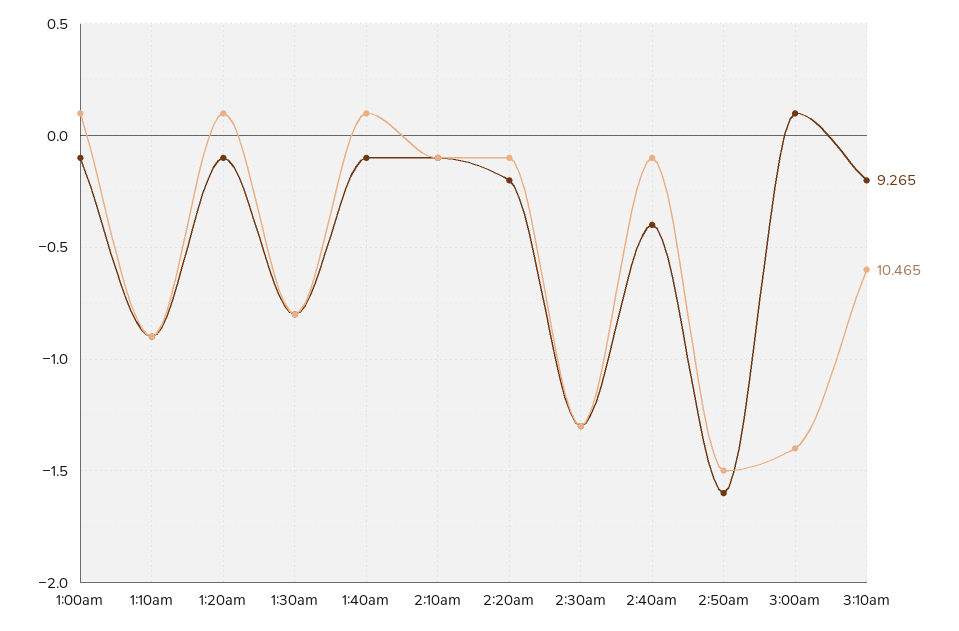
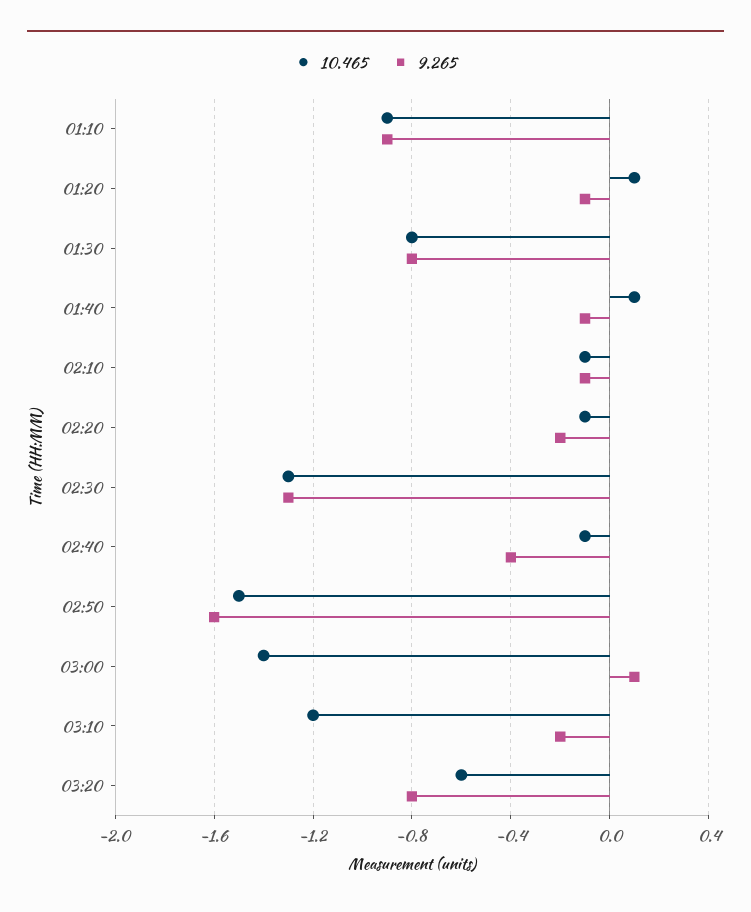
9.265, 1:00am: -0.1 -> none
10.465, 1:00am: 0.1 -> none
10.465, 3:10am: -0.6 -> -1.2
10.465, 03:20: none -> -0.6
9.265, 03:20: none -> -0.8

